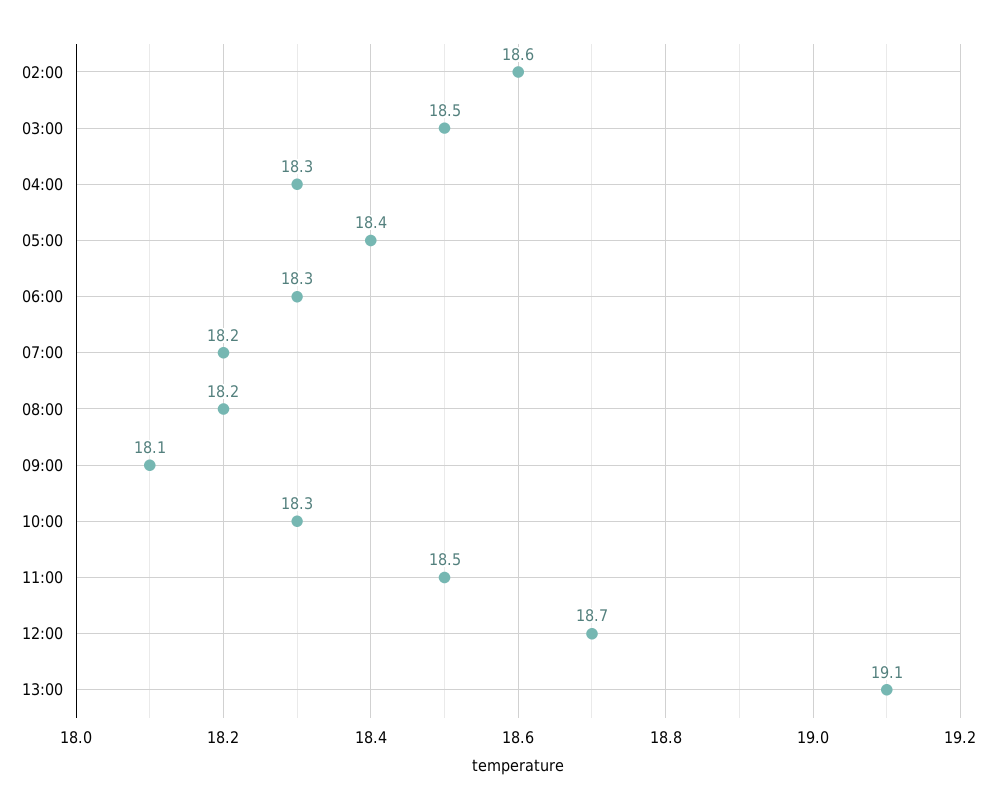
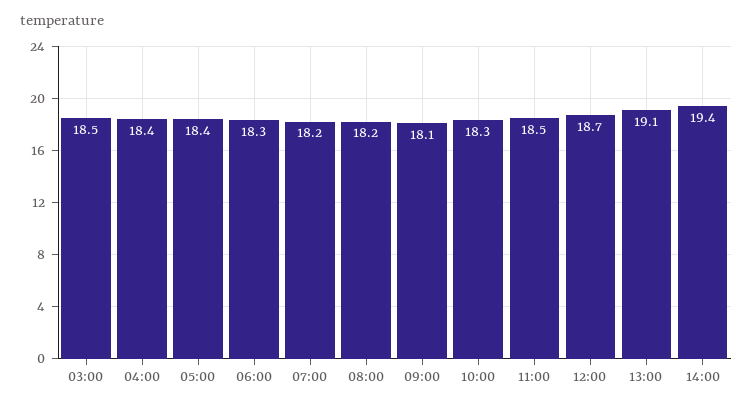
02:00: 18.6 -> none
04:00: 18.3 -> 18.4
14:00: none -> 19.4

